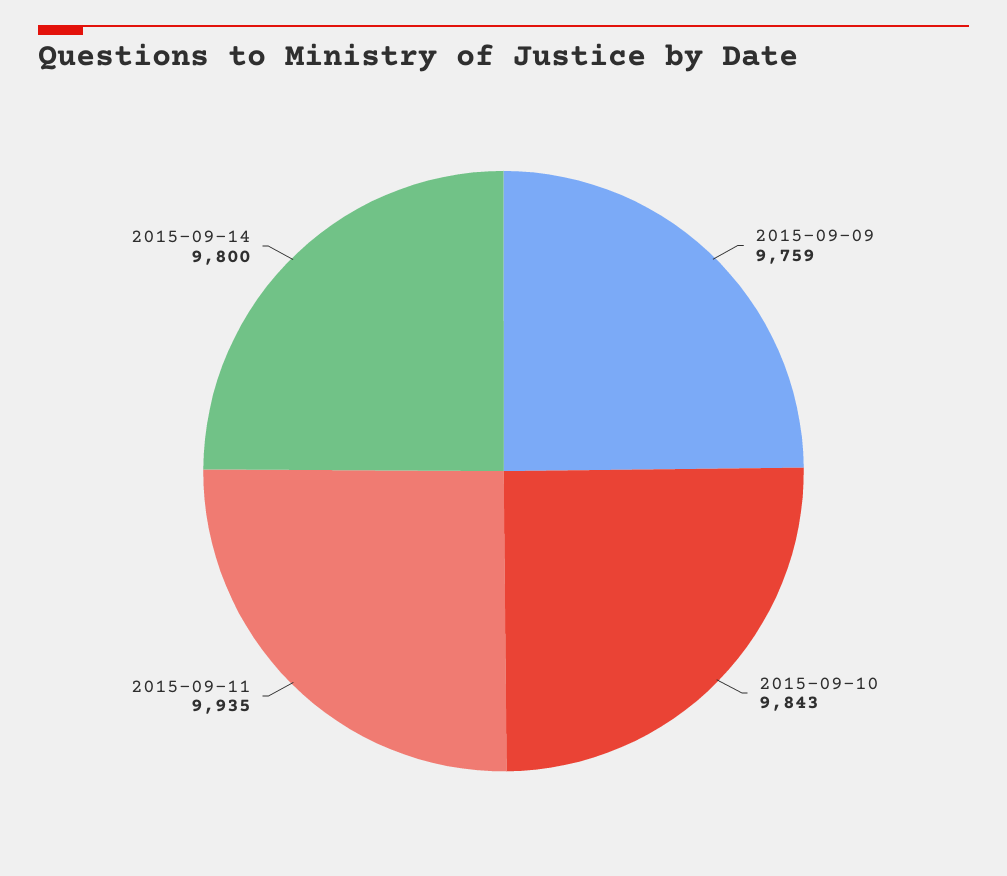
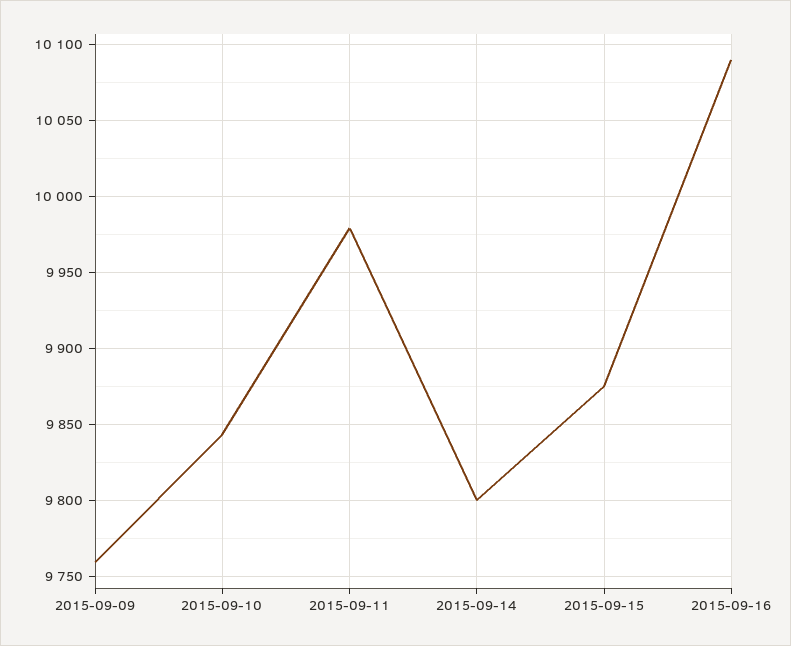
2015-09-11: 9935 -> 9980
2015-09-15: none -> 9875
2015-09-16: none -> 10090

